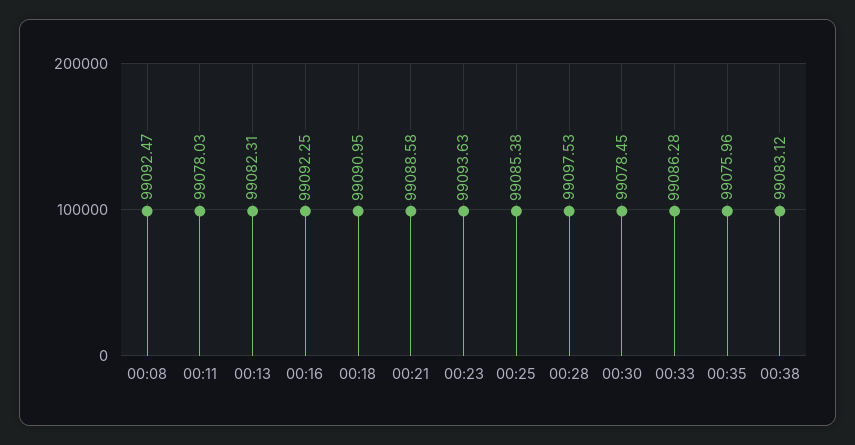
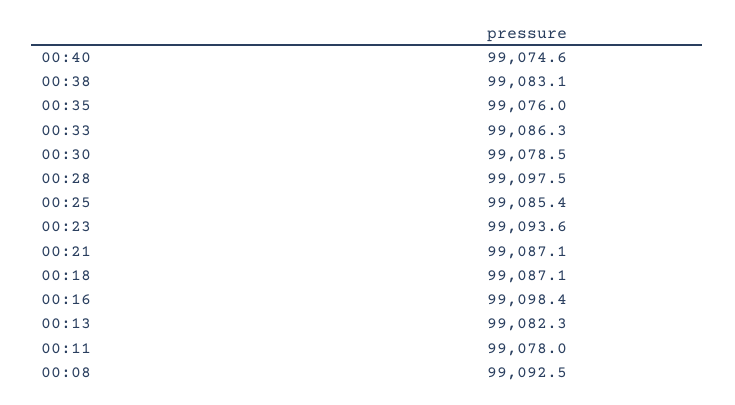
00:16: 99092.25 -> 99098.4
00:18: 99090.95 -> 99087.1
00:21: 99088.58 -> 99087.1
00:40: none -> 99074.6

